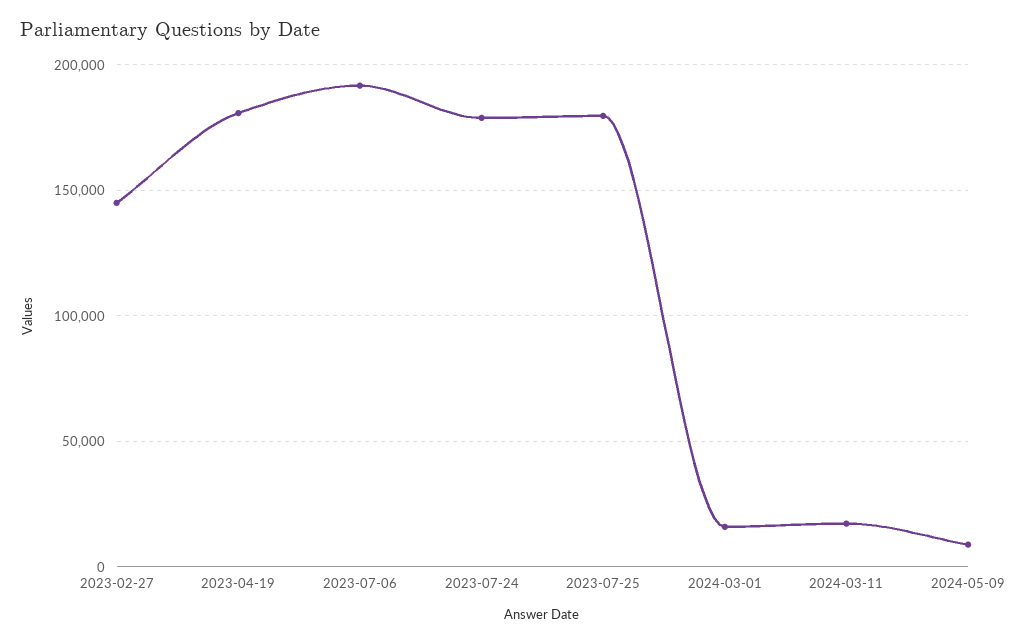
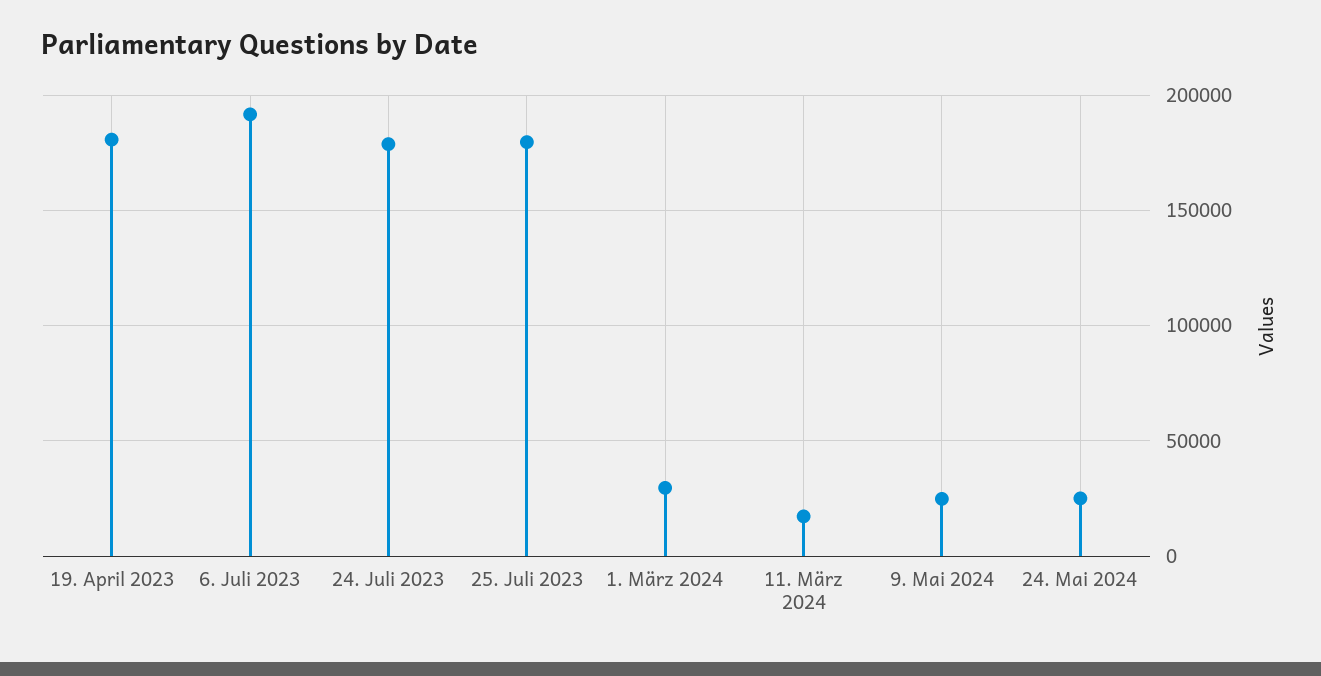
2023-02-27: 145000 -> none
2024-03-01: 15000 -> 30000
2024-05-09: 10000 -> 25000
24. Mai 2024: none -> 25000

